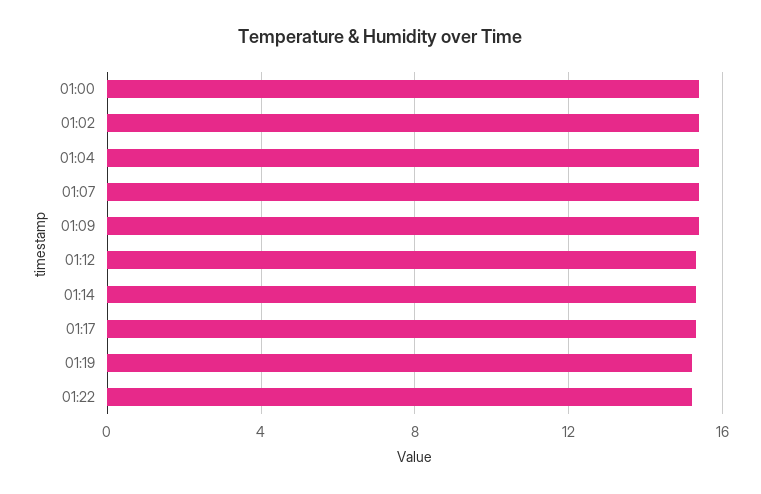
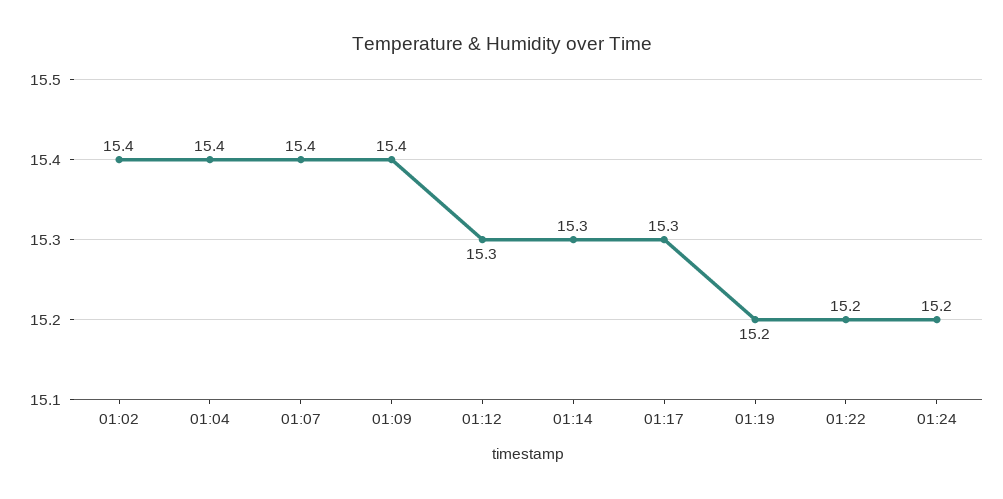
01:00: 15.5 -> none
01:24: none -> 15.2

